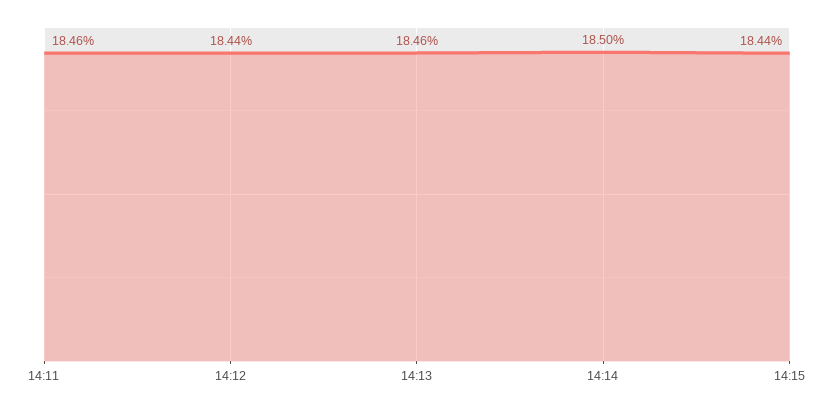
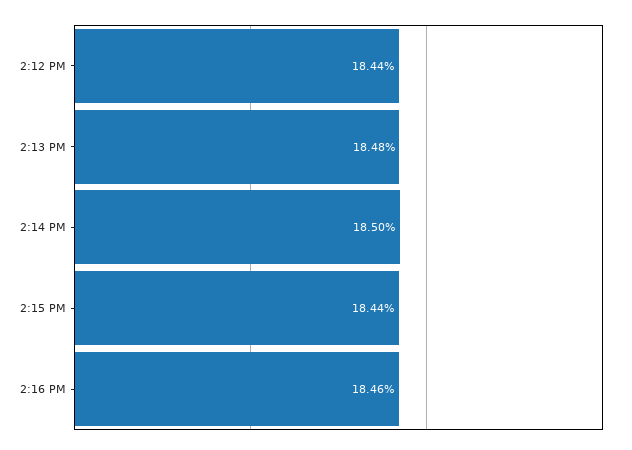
14:11: 18.46 -> none
14:13: 18.46 -> 18.48
2:16 PM: none -> 18.46

